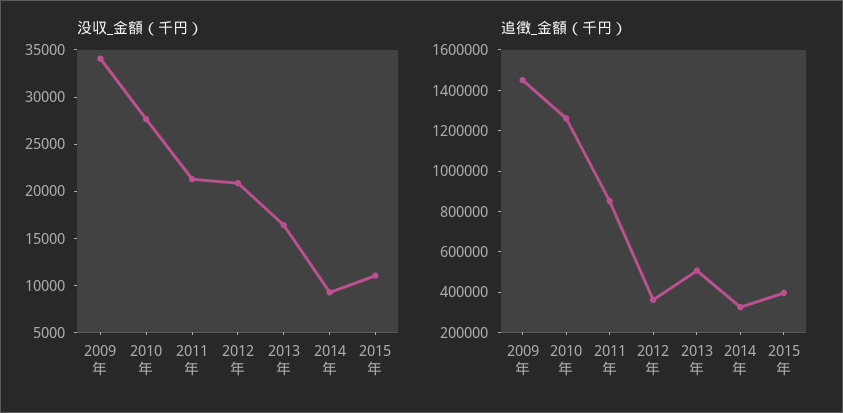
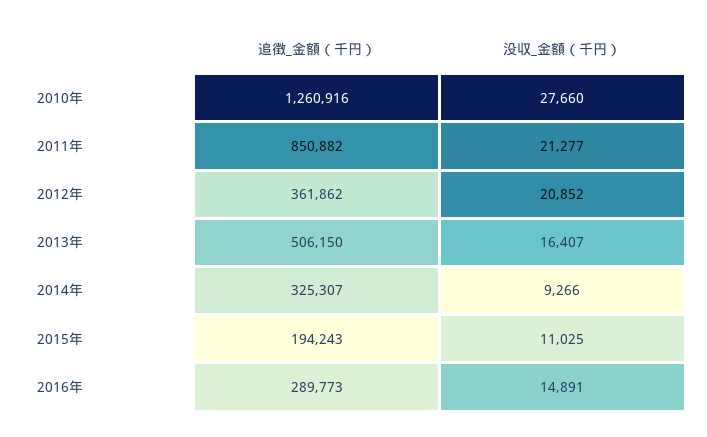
没収_金額（千円）, 2009年: 34000 -> none
追徴_金額（千円）, 2009年: 1450000 -> none
追徴_金額（千円）, 2015年: 400000 -> 194243
追徴_金額（千円）, 2016年: none -> 289773
没収_金額（千円）, 2016年: none -> 14891

